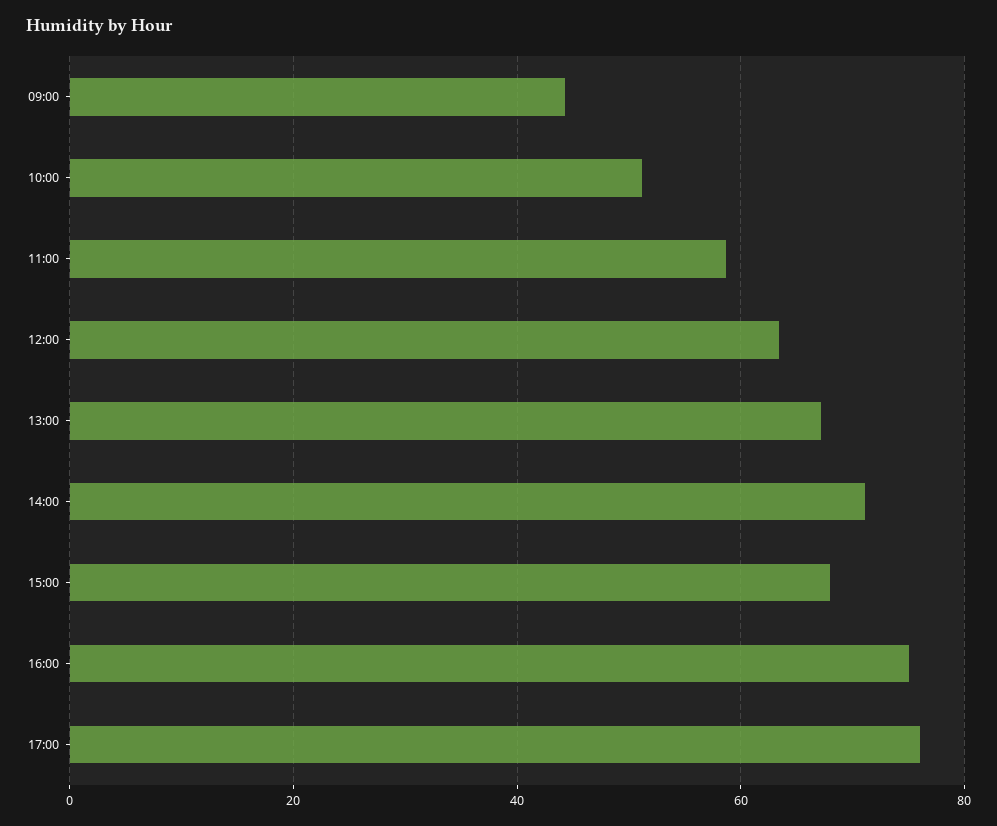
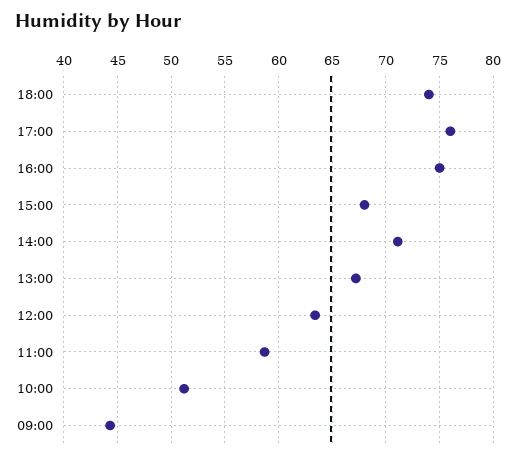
18:00: none -> 74

